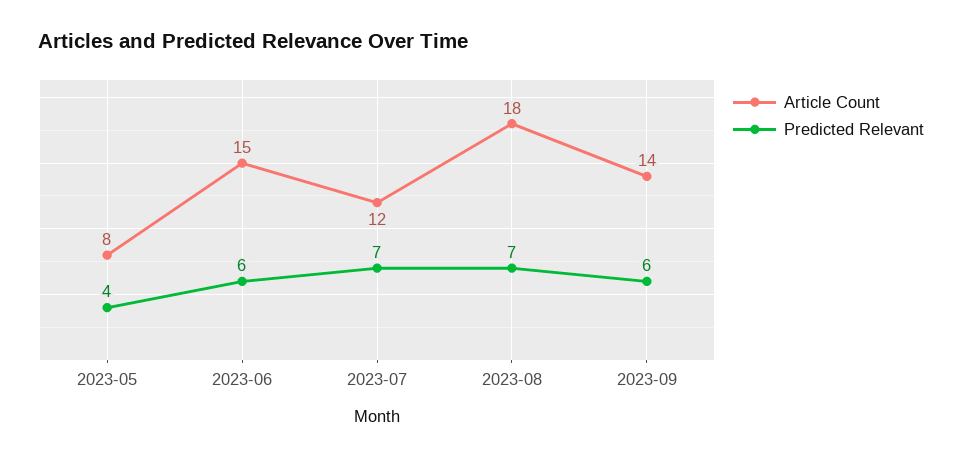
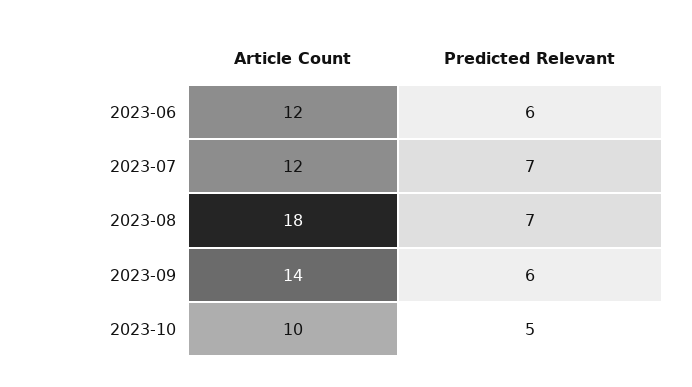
Article Count, 2023-05: 8 -> none
Predicted Relevant, 2023-05: 4 -> none
Article Count, 2023-06: 15 -> 12
Article Count, 2023-10: none -> 10
Predicted Relevant, 2023-10: none -> 5

